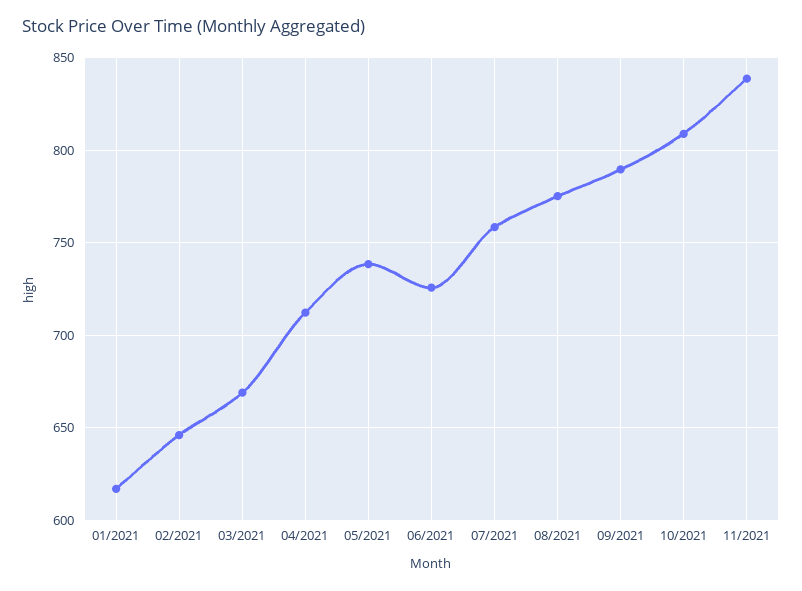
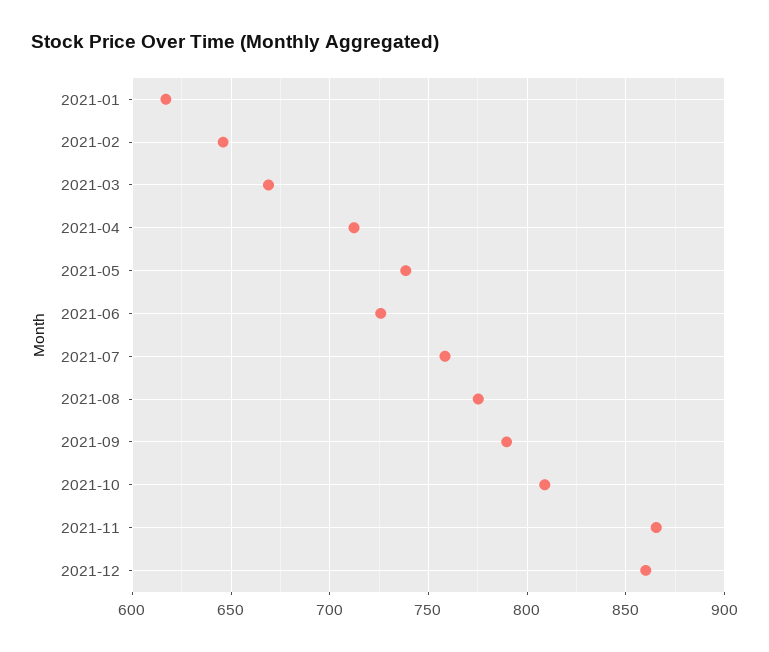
11/2021: 840 -> 865
2021-12: none -> 860

